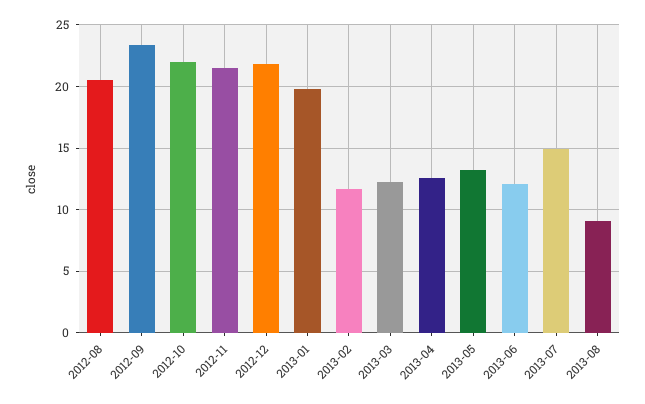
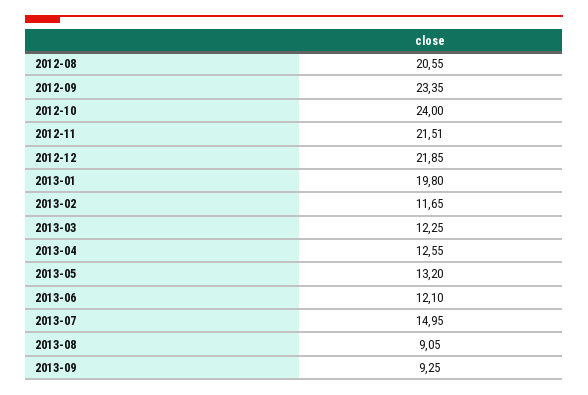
2012-10: 22 -> 24
2013-09: none -> 9.25

